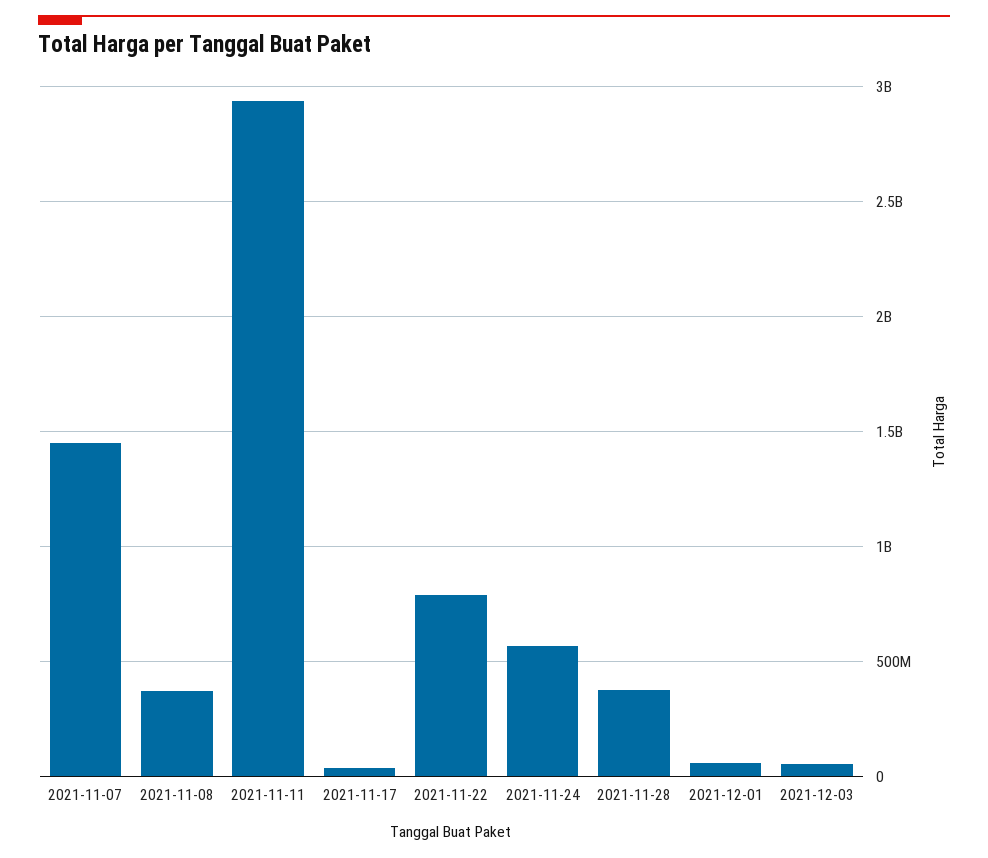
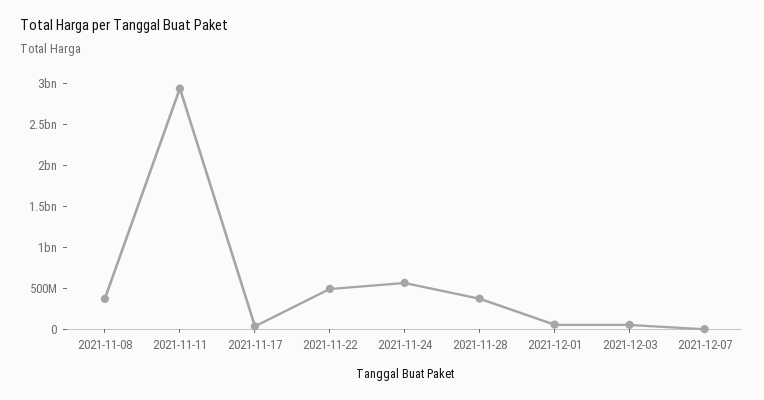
2021-11-07: 1450000000 -> none
2021-11-22: 800000000 -> 500000000
2021-12-07: none -> 0

